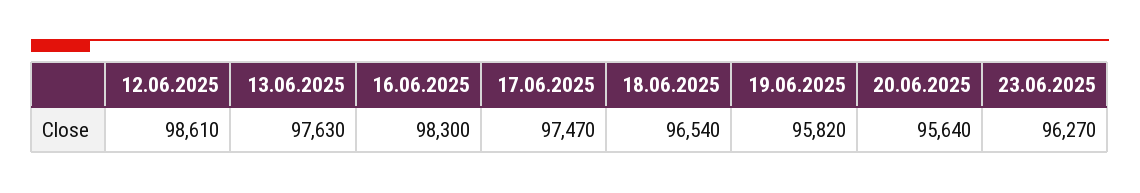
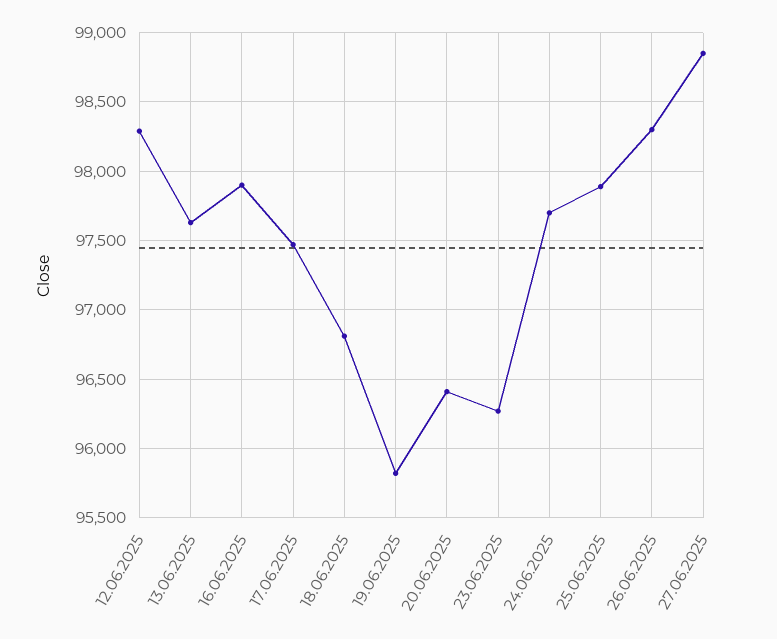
12.06.2025: 98610 -> 98300
16.06.2025: 98300 -> 97900
18.06.2025: 96540 -> 96800
20.06.2025: 95640 -> 96400
24.06.2025: none -> 97700
25.06.2025: none -> 97900
26.06.2025: none -> 98300
27.06.2025: none -> 98850

